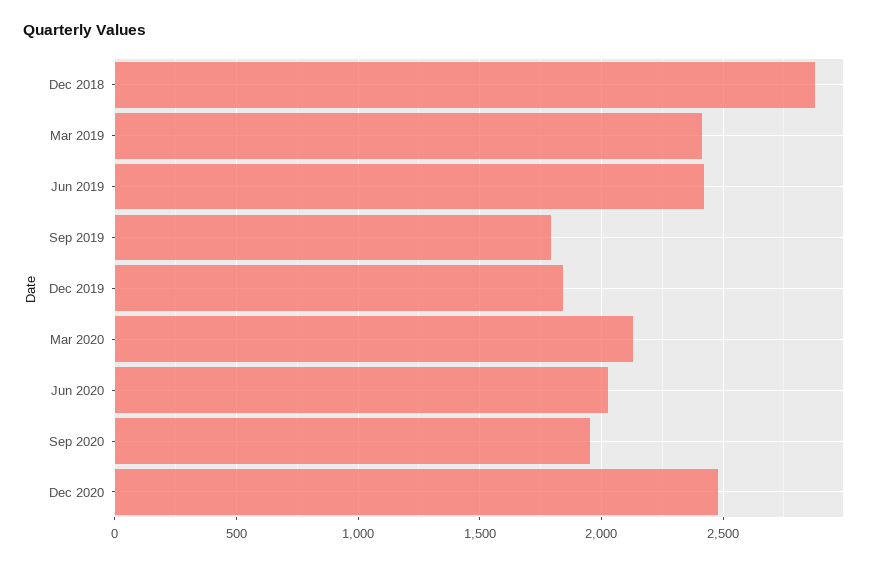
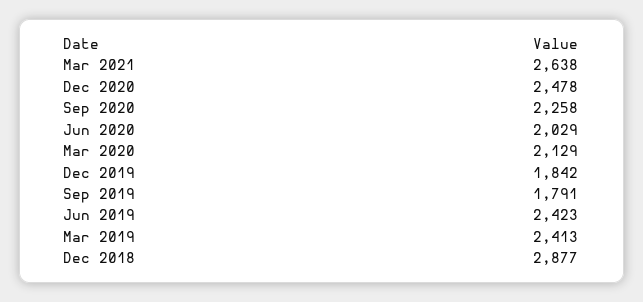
Sep 2020: 1950 -> 2258
Mar 2021: none -> 2638

